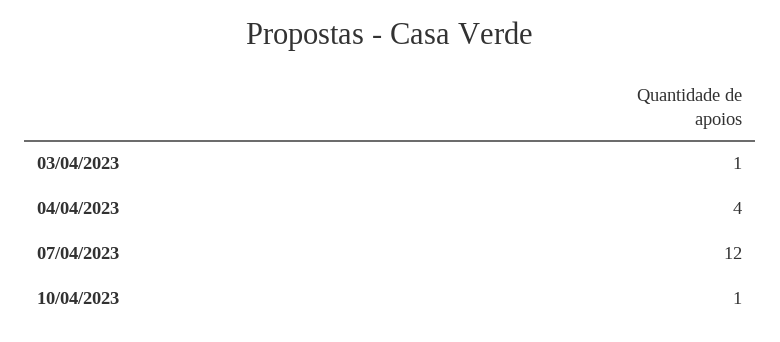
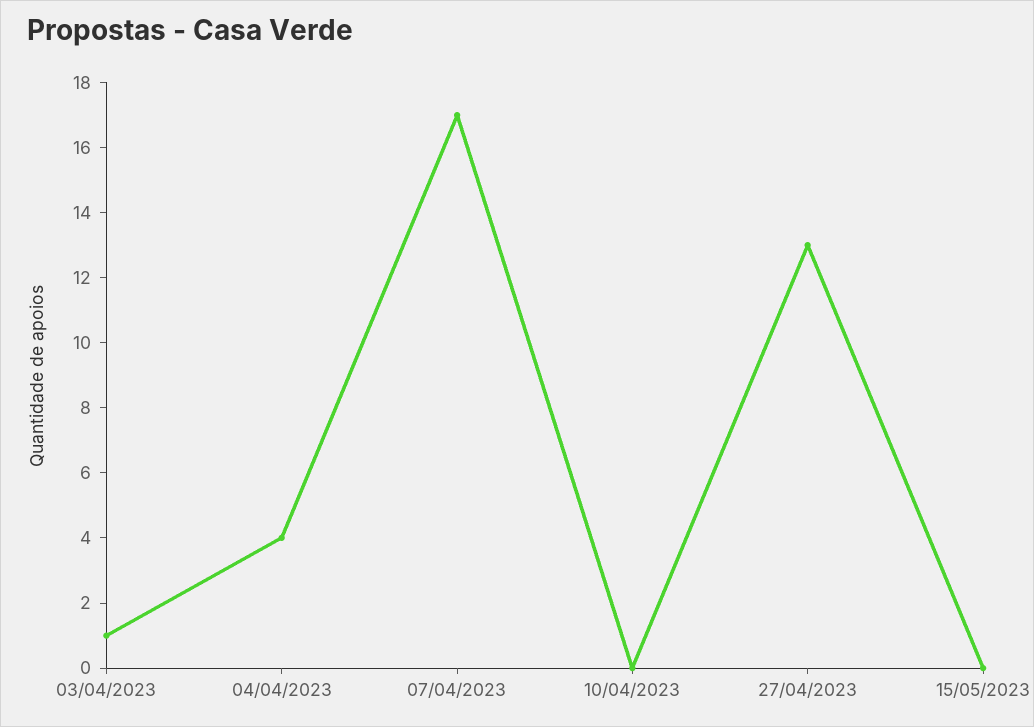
07/04/2023: 12 -> 17
10/04/2023: 1 -> 0
27/04/2023: none -> 13
15/05/2023: none -> 0

